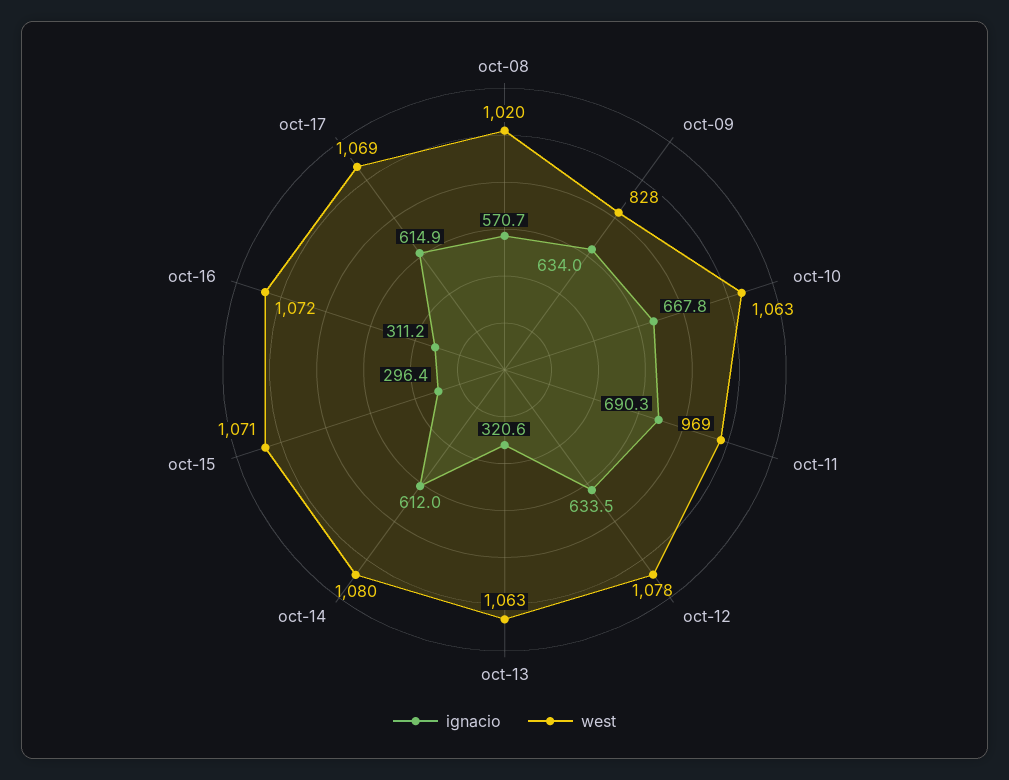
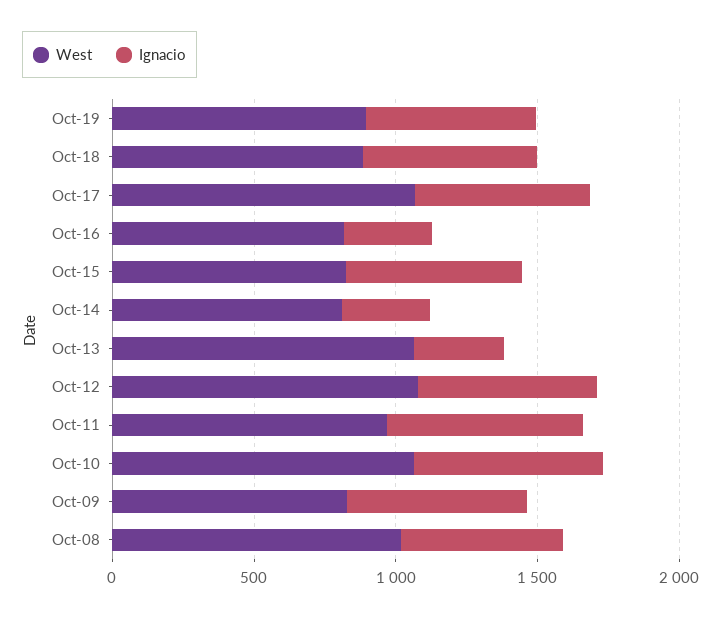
ignacio, oct-14: 612 -> 300
west, oct-14: 1080 -> 800
ignacio, oct-15: 296.4 -> 600
west, oct-15: 1071 -> 800
west, oct-16: 1072 -> 800
west, Oct-19: none -> 900
ignacio, Oct-19: none -> 600
west, Oct-18: none -> 900
ignacio, Oct-18: none -> 600

